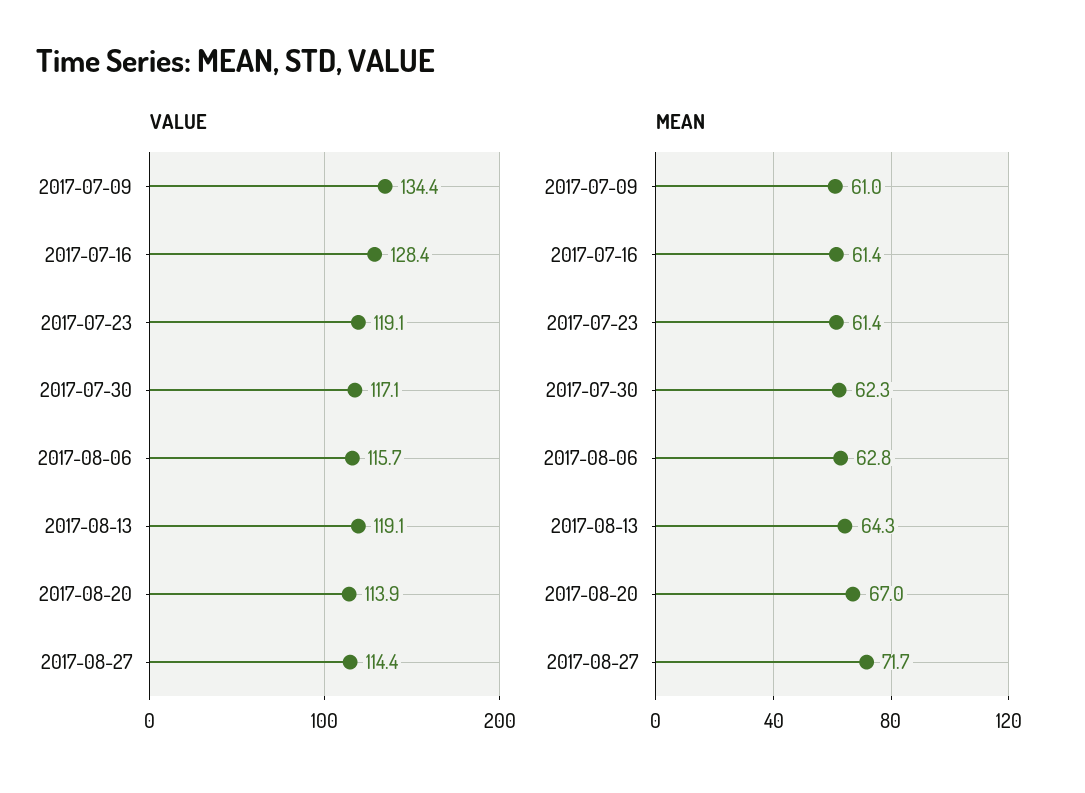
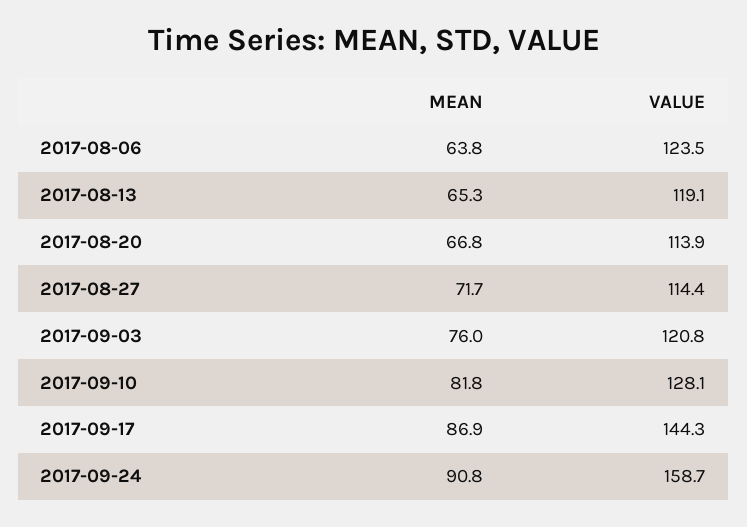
VALUE, 2017-07-09: 134.4 -> none
VALUE, 2017-07-16: 128.4 -> none
VALUE, 2017-07-23: 119.1 -> none
VALUE, 2017-07-30: 117.1 -> none
VALUE, 2017-08-06: 115.7 -> 123.5
MEAN, 2017-07-09: 61 -> none
MEAN, 2017-07-16: 61.4 -> none
MEAN, 2017-07-23: 61.4 -> none
MEAN, 2017-07-30: 62.3 -> none
MEAN, 2017-08-06: 62.8 -> 63.8
MEAN, 2017-08-13: 64.3 -> 65.3
MEAN, 2017-08-20: 67 -> 66.8
MEAN, 2017-09-03: none -> 76
VALUE, 2017-09-03: none -> 120.8
MEAN, 2017-09-10: none -> 81.8
VALUE, 2017-09-10: none -> 128.1
MEAN, 2017-09-17: none -> 86.9
VALUE, 2017-09-17: none -> 144.3
MEAN, 2017-09-24: none -> 90.8
VALUE, 2017-09-24: none -> 158.7

